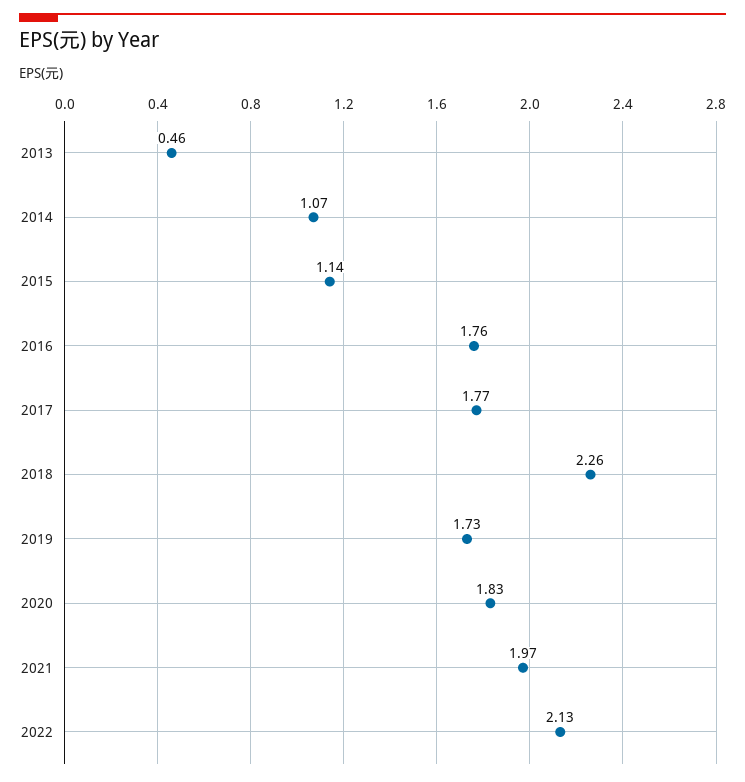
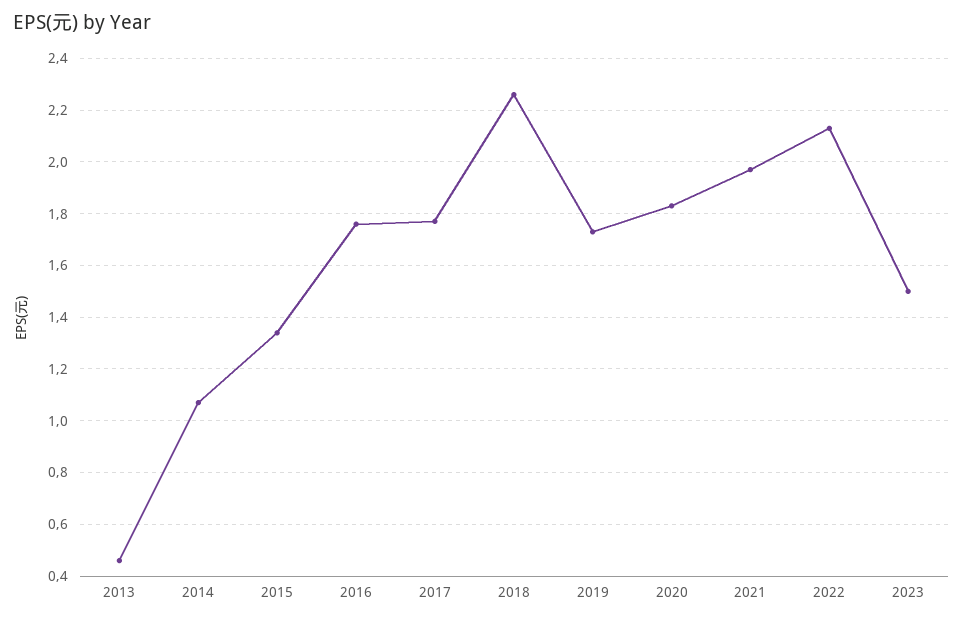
2015: 1.14 -> 1.35
2023: none -> 1.5

